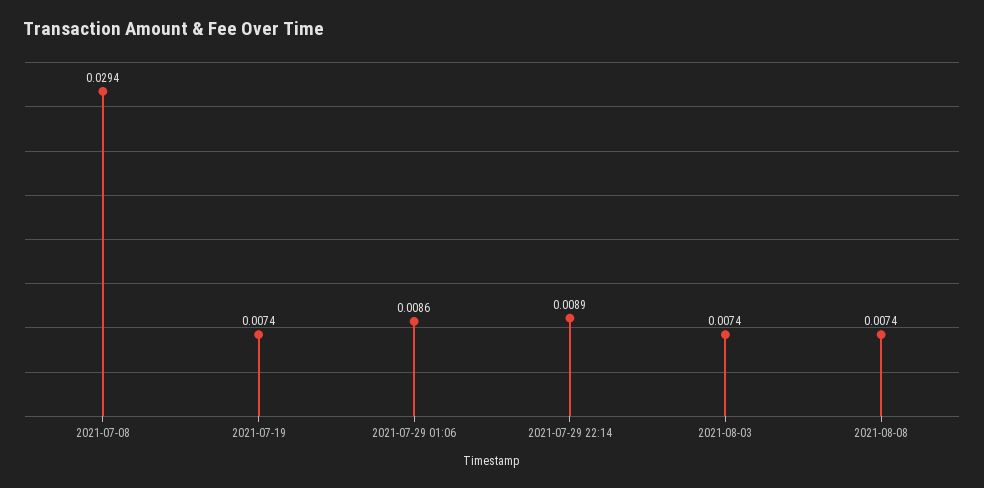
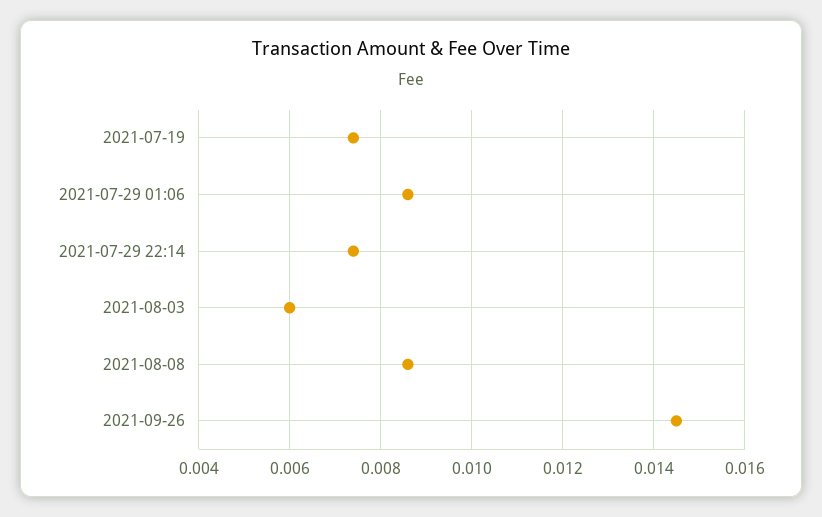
2021-07-08: 0.0294 -> none
2021-07-29 22:14: 0.0089 -> 0.0075
2021-08-03: 0.0074 -> 0.006
2021-08-08: 0.0074 -> 0.0085
2021-09-26: none -> 0.0145

